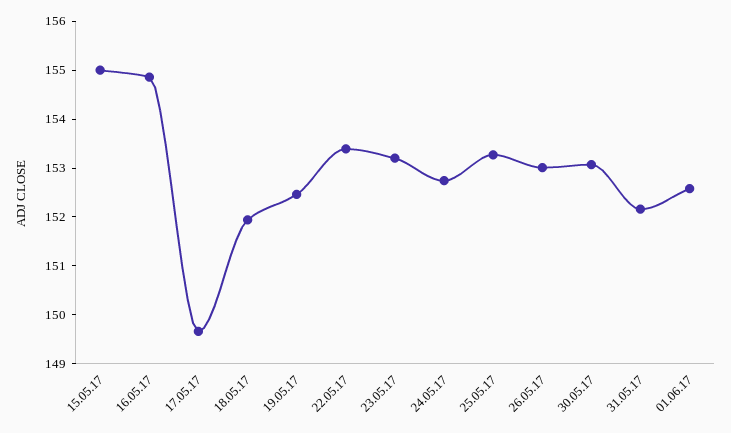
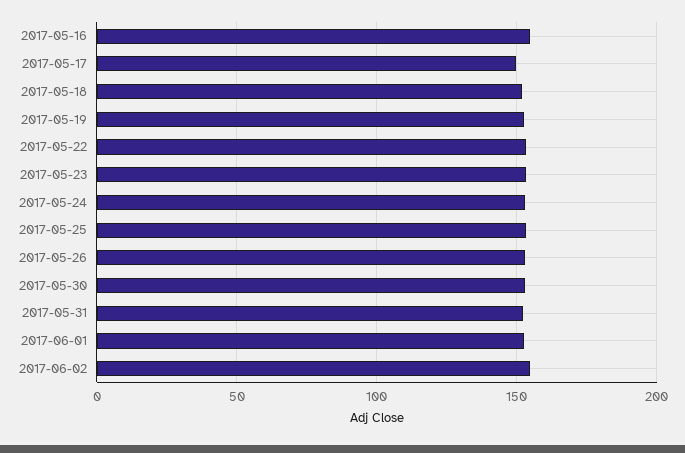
15.05.17: 155 -> none
2017-06-02: none -> 155

